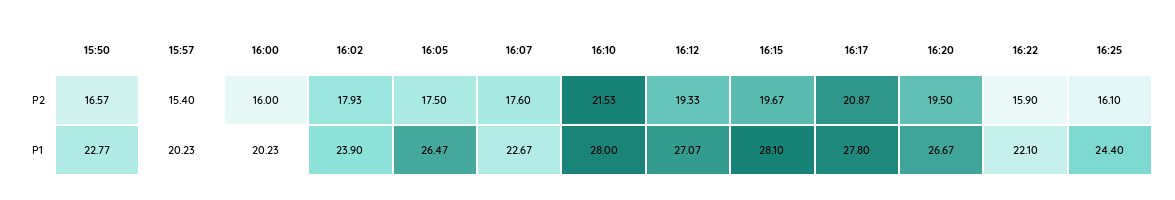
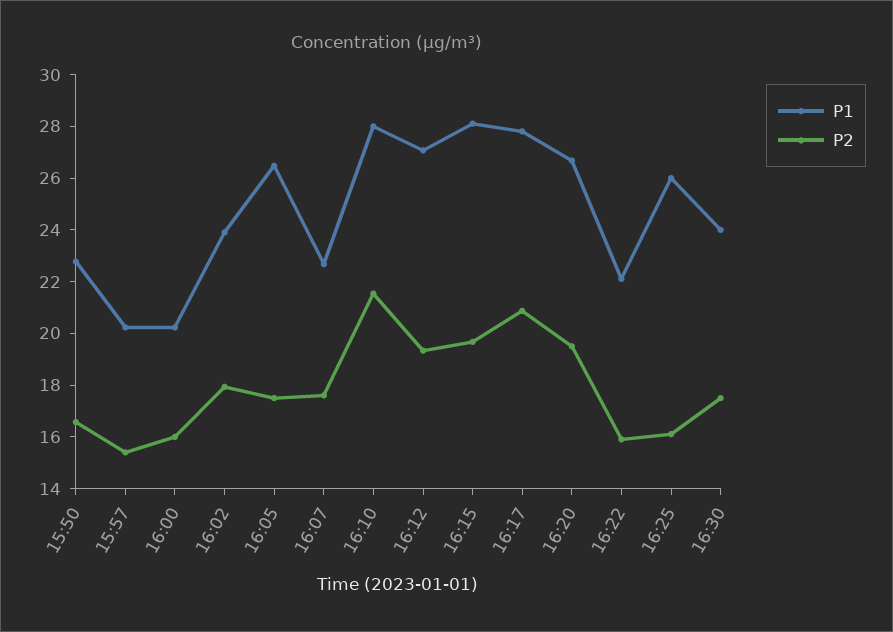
P1, 16:25: 24.4 -> 26
P1, 16:30: none -> 24
P2, 16:30: none -> 17.5

